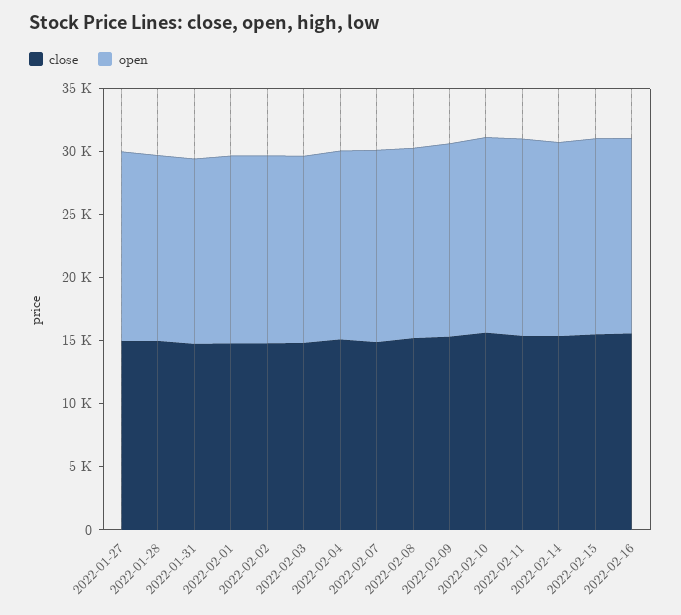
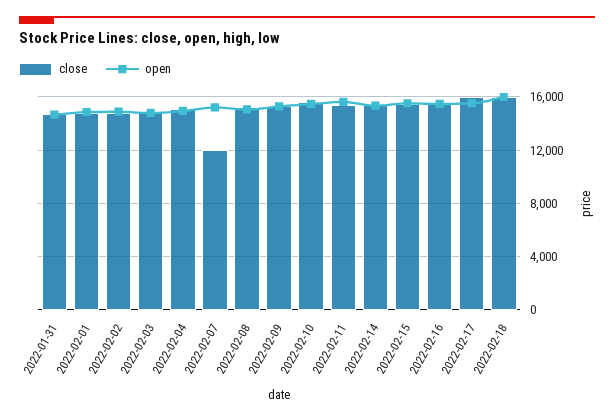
close, 2022-01-27: 15000 -> none
open, 2022-01-27: 15000 -> none
close, 2022-01-28: 15000 -> none
open, 2022-01-28: 15000 -> none
close, 2022-02-07: 15000 -> 12000
close, 2022-02-17: none -> 16000
open, 2022-02-17: none -> 15500
close, 2022-02-18: none -> 16000
open, 2022-02-18: none -> 16000

